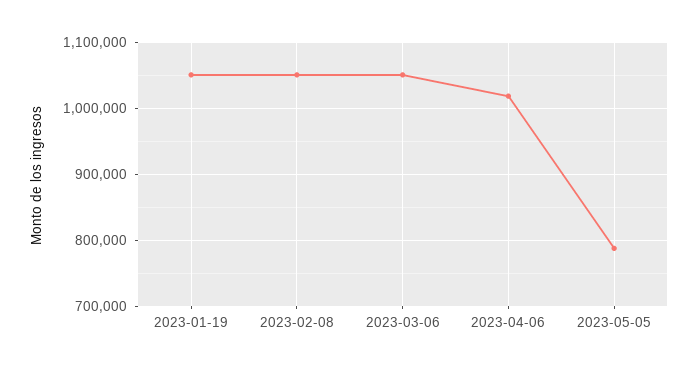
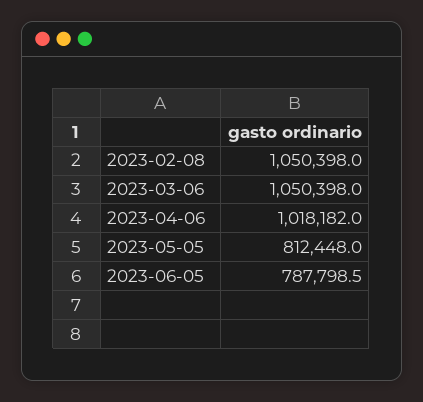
2023-01-19: 1050000 -> none
2023-05-05: 790000 -> 812448
2023-06-05: none -> 787798.5

